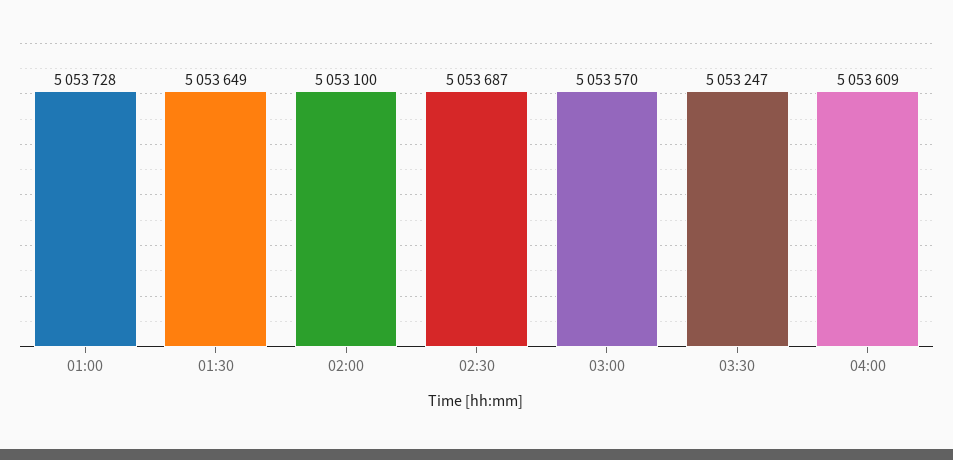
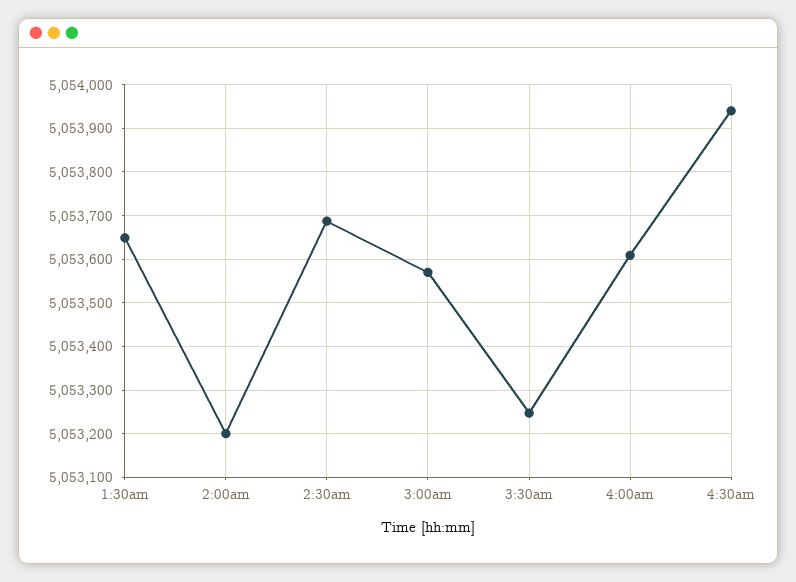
01:00: 5053728 -> none
02:00: 5053100 -> 5053200
4:30am: none -> 5053940

